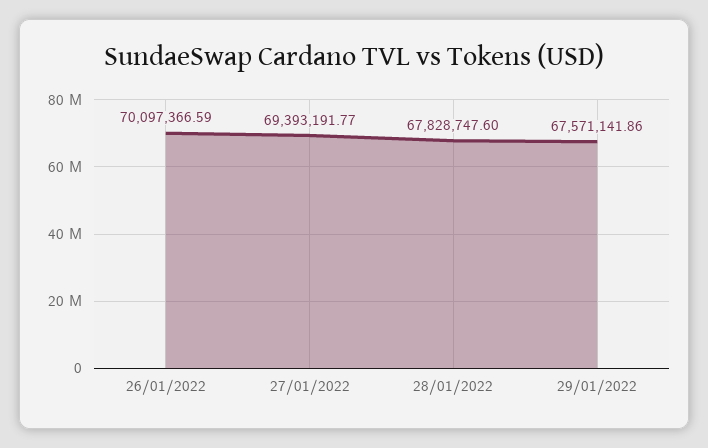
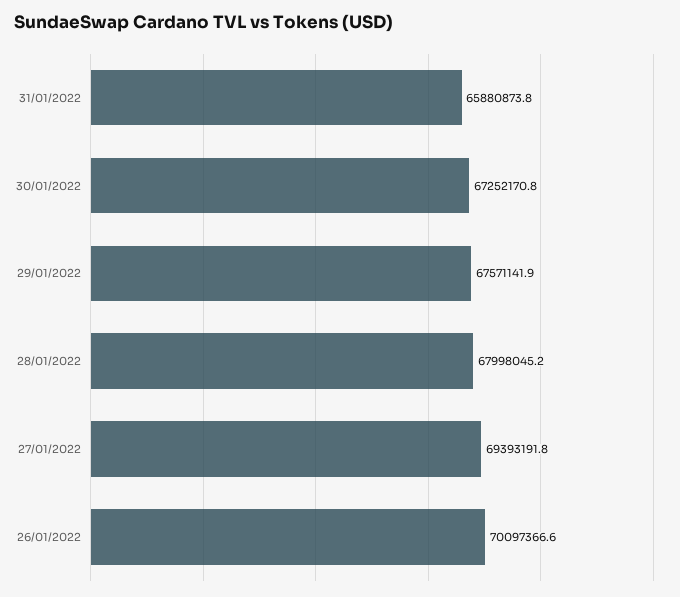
28/01/2022: 67828747.6 -> 67998045.2
31/01/2022: none -> 65880873.8
30/01/2022: none -> 67252170.8

